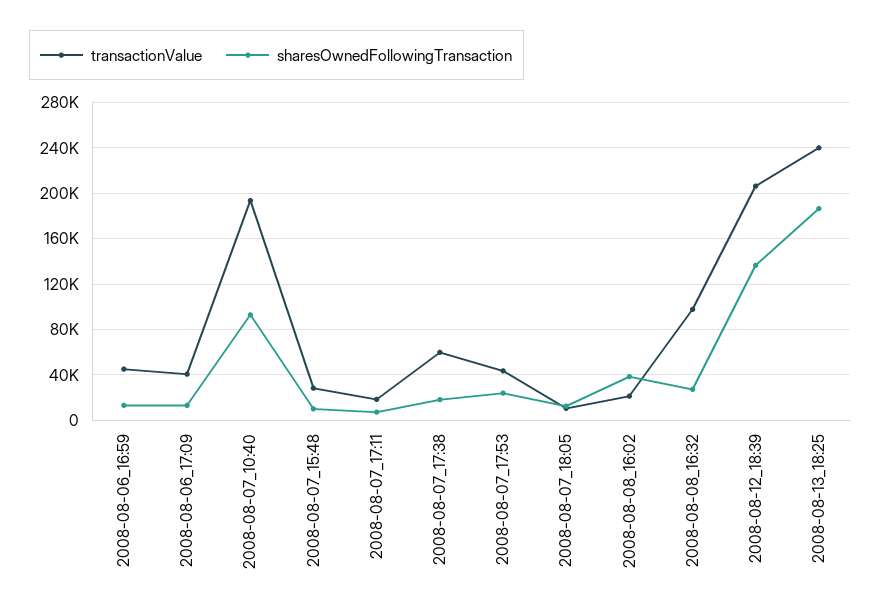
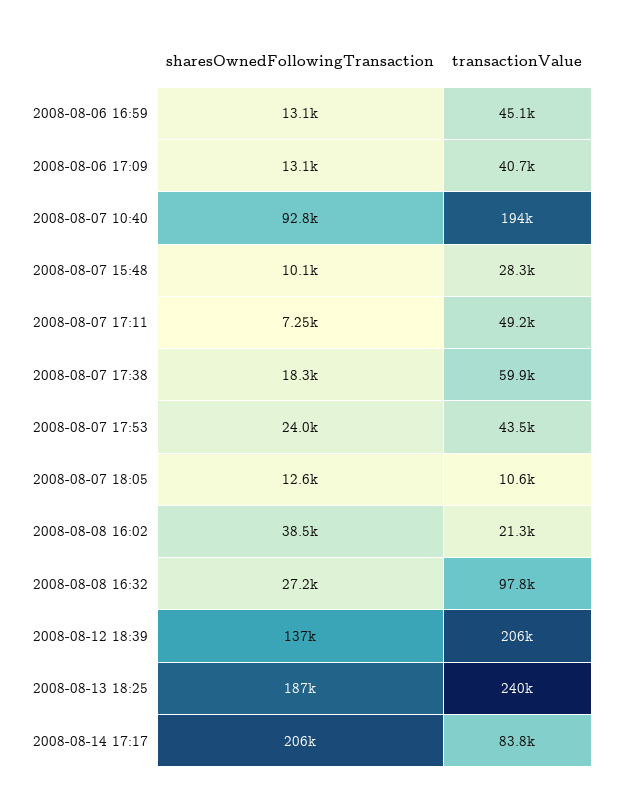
transactionValue, 2008-08-07_17:11: 20000 -> 49200
sharesOwnedFollowingTransaction, 2008-08-14 17:17: none -> 206000
transactionValue, 2008-08-14 17:17: none -> 83800

